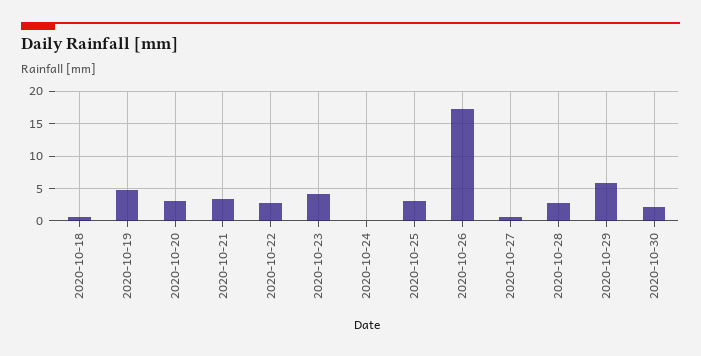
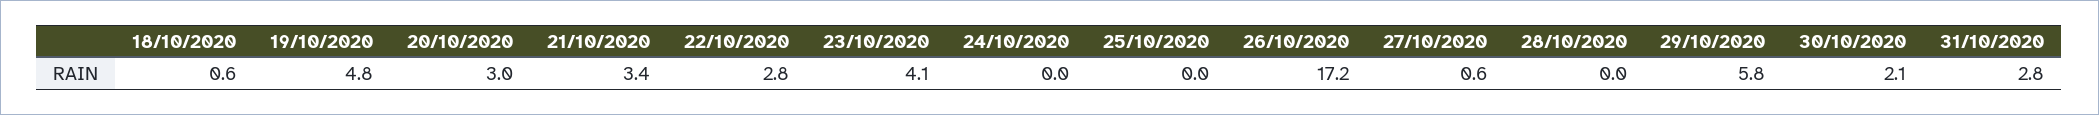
2020-10-25: 3 -> 0
2020-10-28: 3 -> 0
31/10/2020: none -> 2.8

